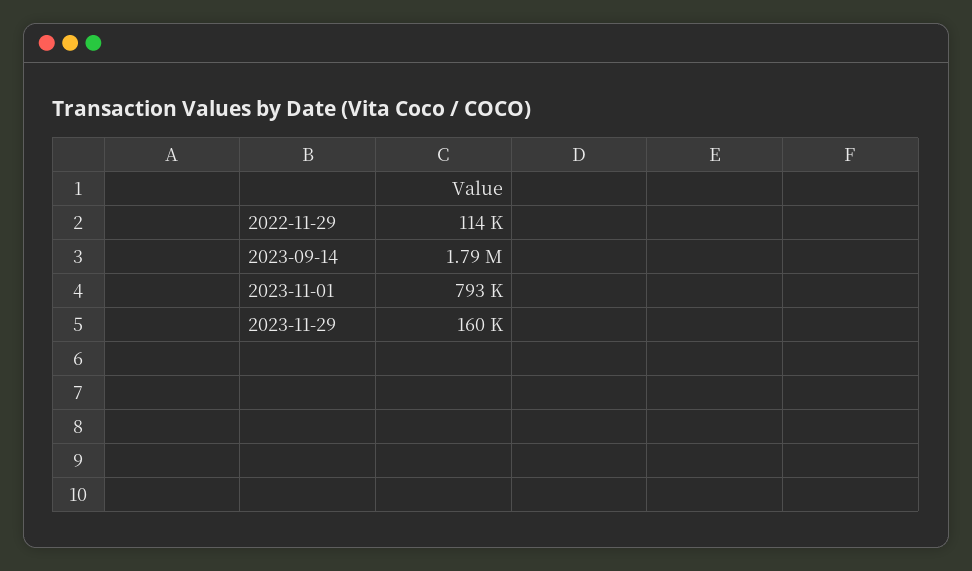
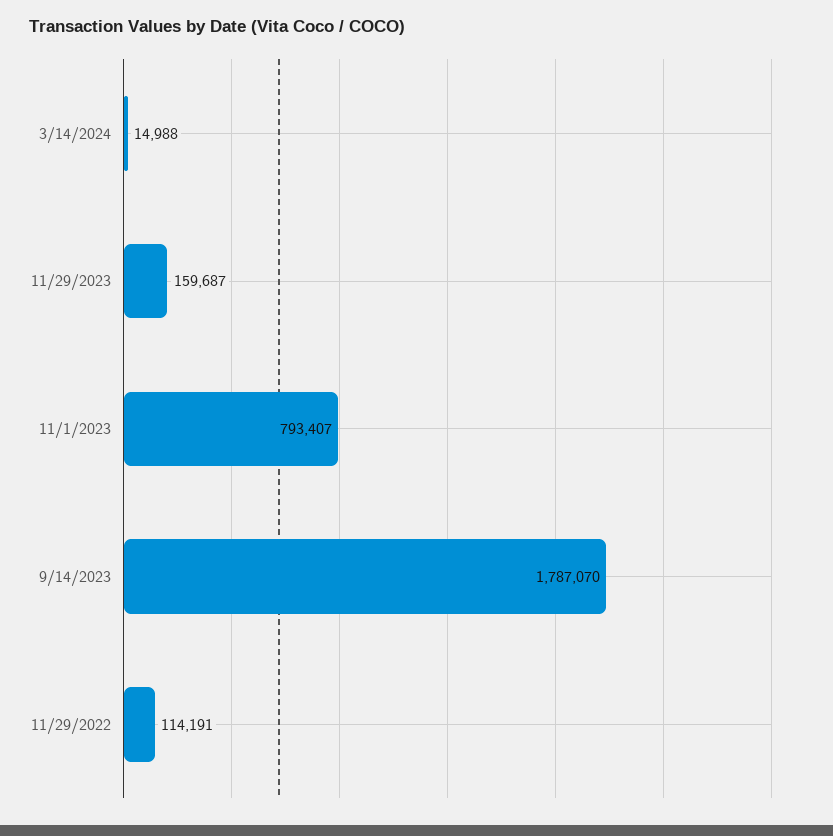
3/14/2024: none -> 14988

